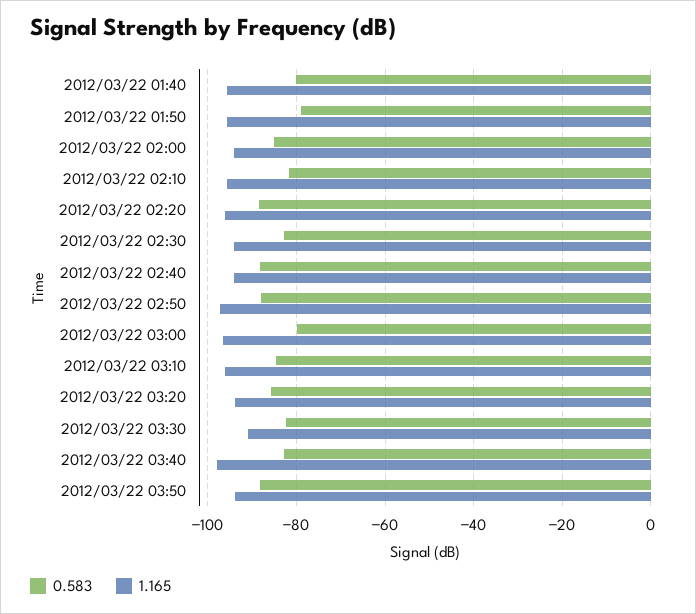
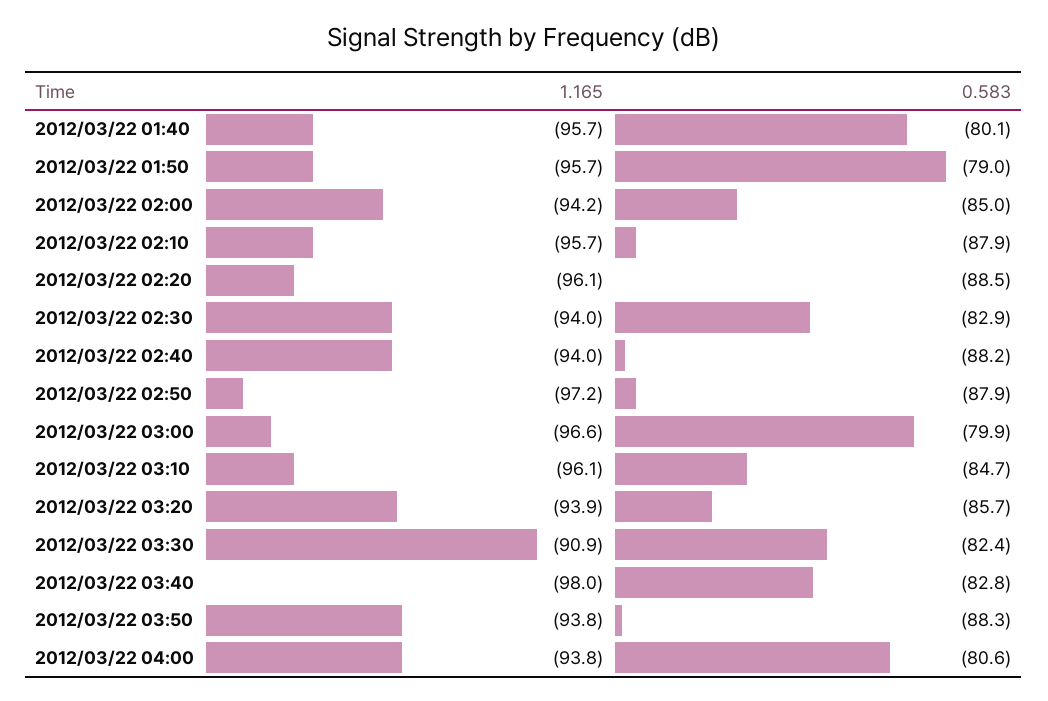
0.583, 2012/03/22 02:10: -82 -> -87.9
1.165, 2012/03/22 04:00: none -> -93.8
0.583, 2012/03/22 04:00: none -> -80.6

